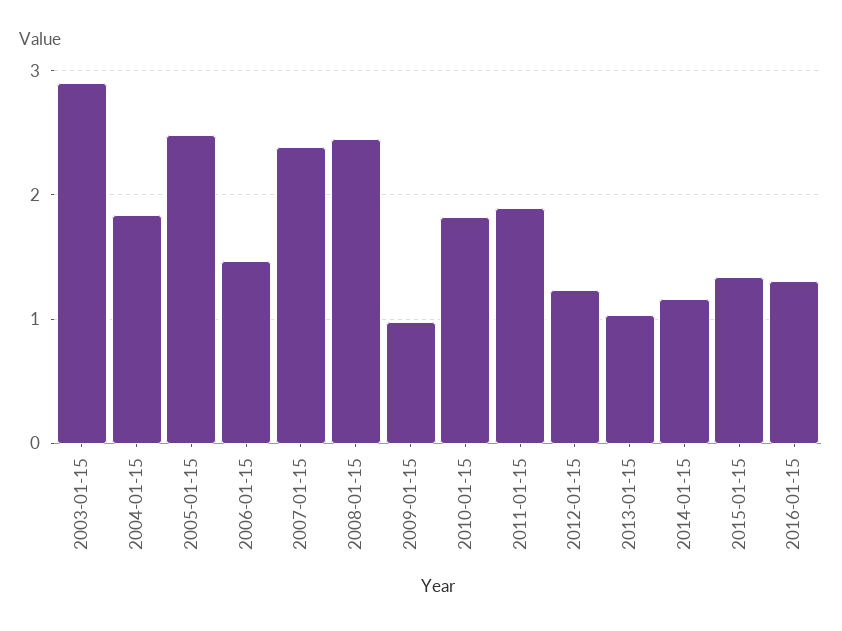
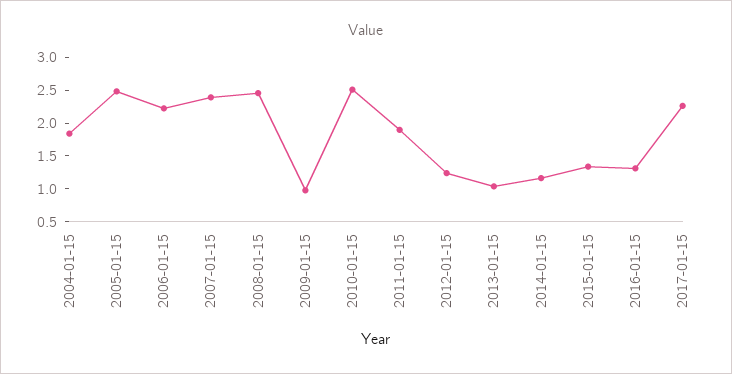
2003-01-15: 2.9 -> none
2006-01-15: 1.5 -> 2.25
2010-01-15: 1.8 -> 2.5
2017-01-15: none -> 2.25

